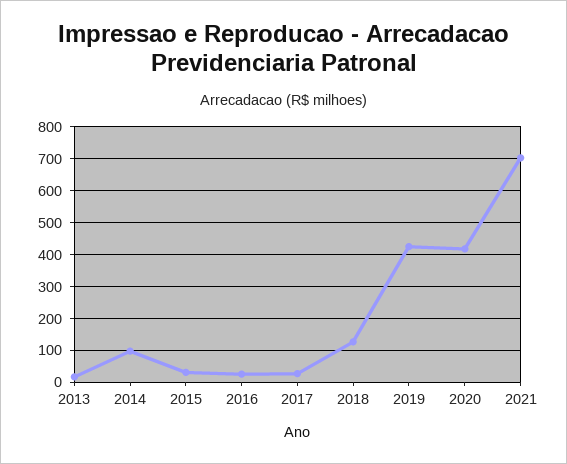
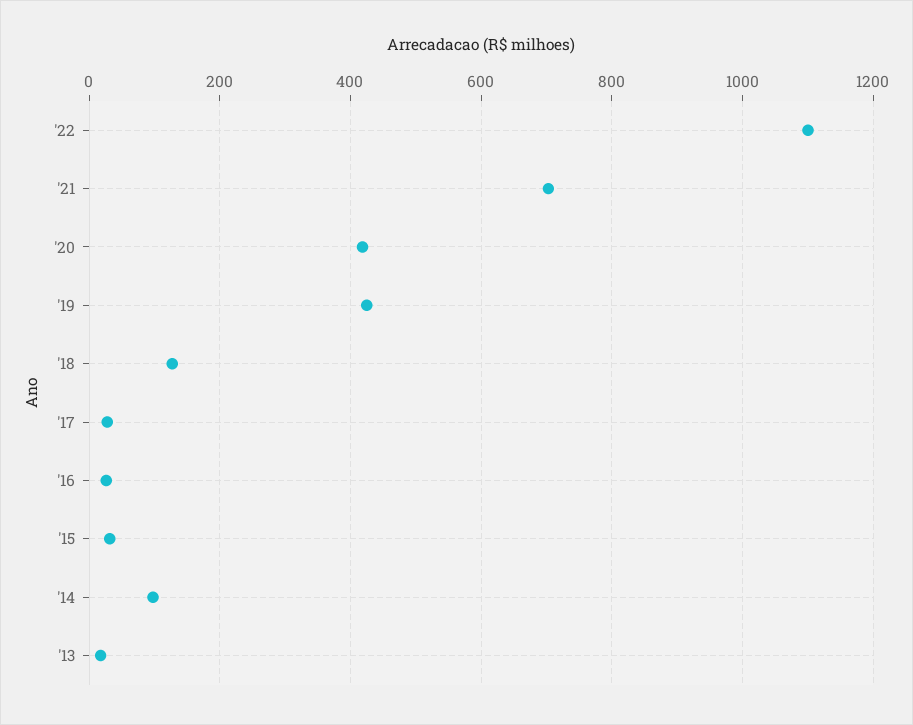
'22: none -> 1100

